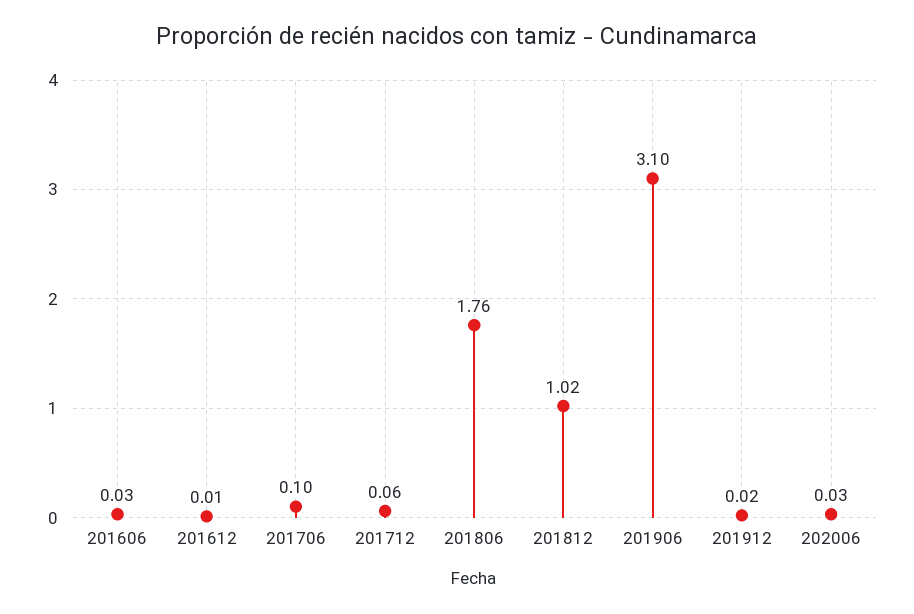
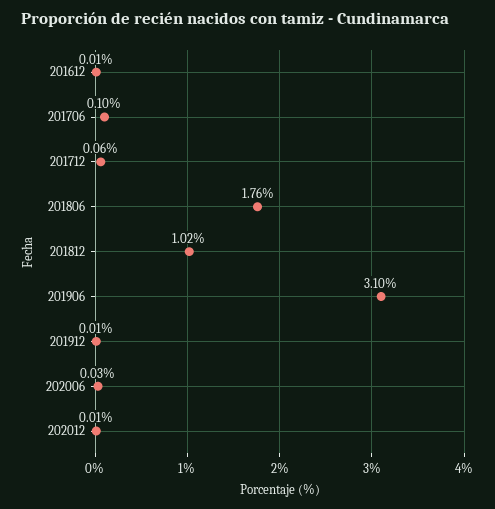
201606: 0.03 -> none
201912: 0.02 -> 0.01
202012: none -> 0.01

